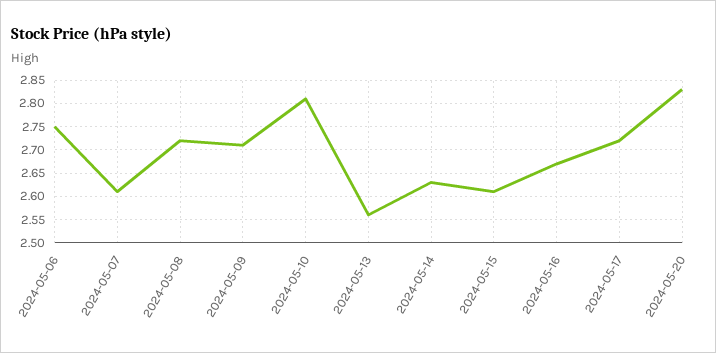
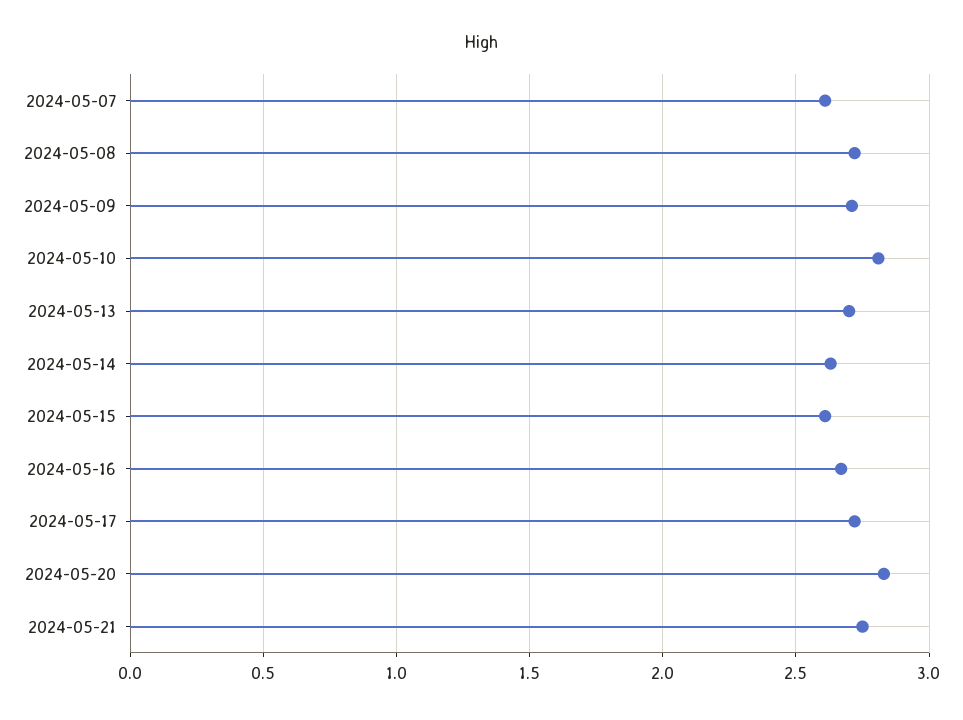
2024-05-06: 2.75 -> none
2024-05-13: 2.55 -> 2.7
2024-05-21: none -> 2.75

